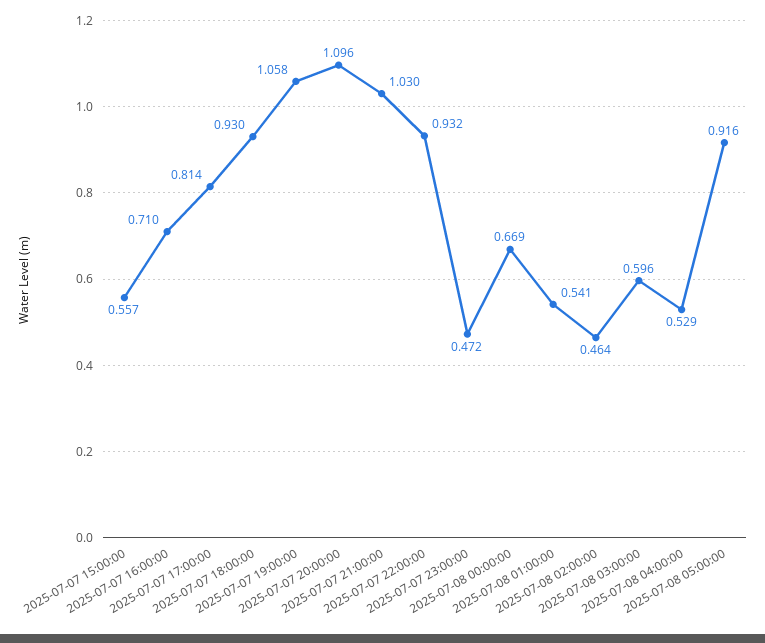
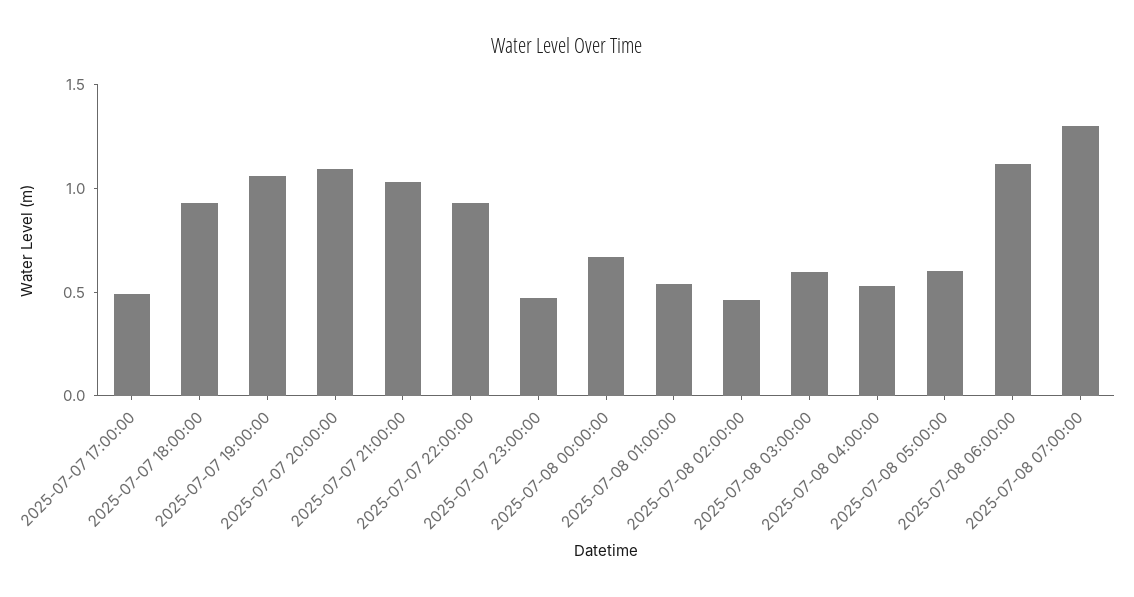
2025-07-07 15:00:00: 0.557 -> none
2025-07-07 16:00:00: 0.71 -> none
2025-07-07 17:00:00: 0.814 -> 0.5
2025-07-08 05:00:00: 0.916 -> 0.6
2025-07-08 06:00:00: none -> 1.1
2025-07-08 07:00:00: none -> 1.3

